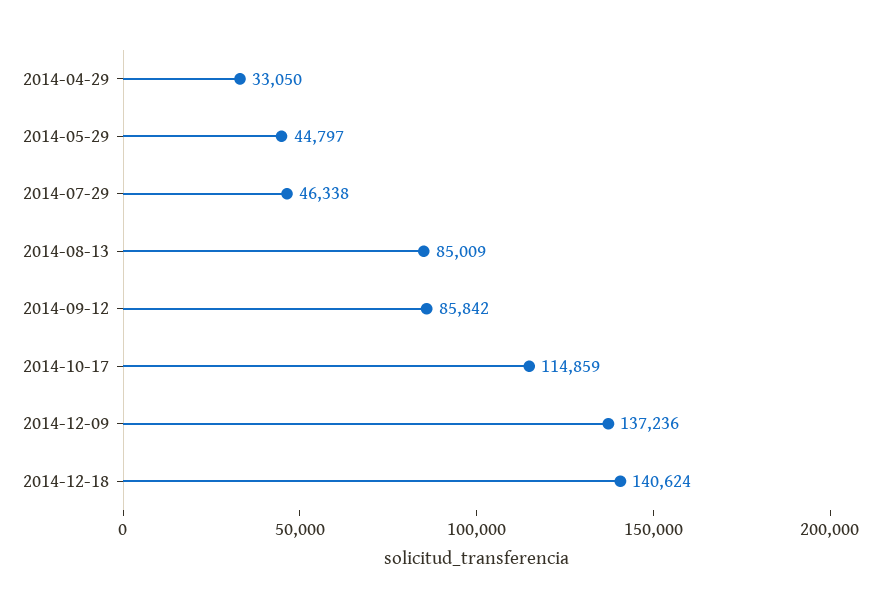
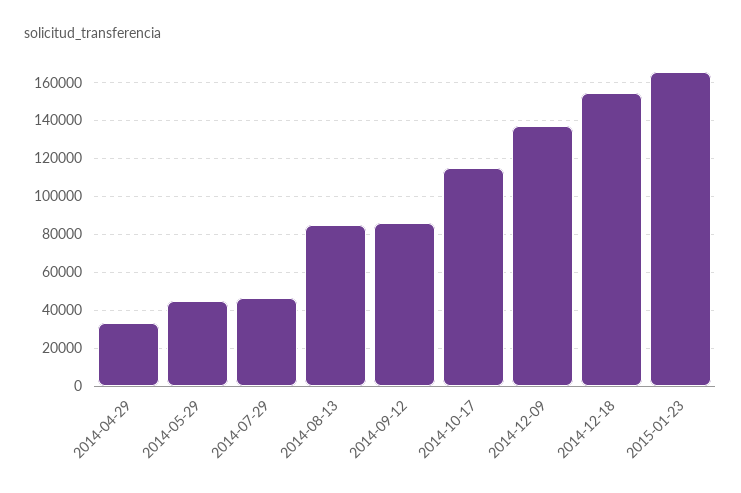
2014-12-18: 140624 -> 155000
2015-01-23: none -> 165000

